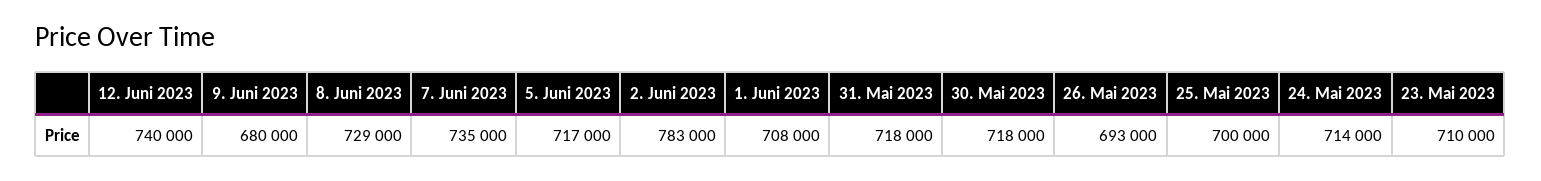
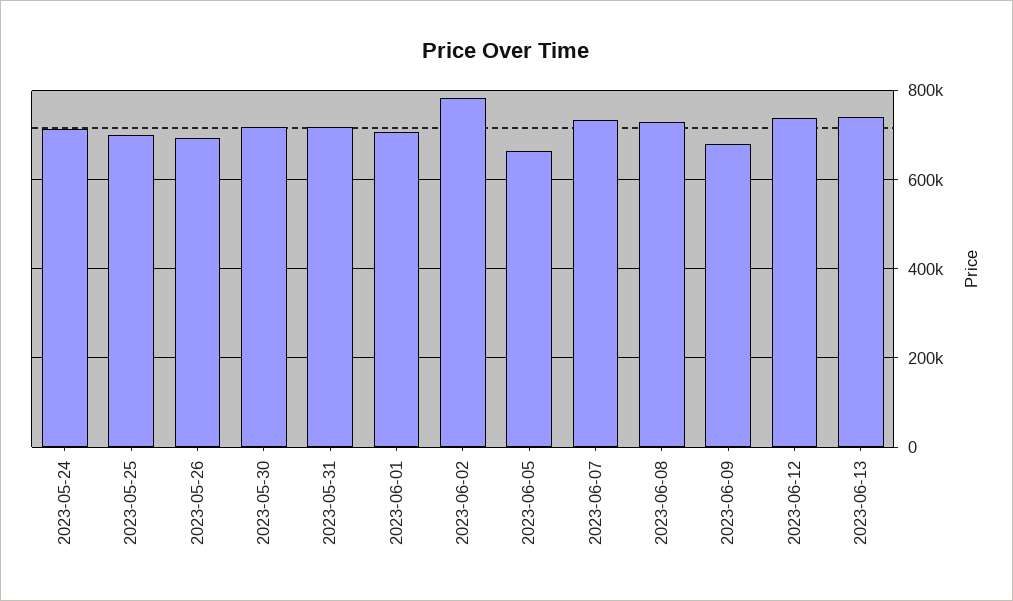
5. Juni 2023: 717000 -> 660000
23. Mai 2023: 710000 -> none
2023-06-13: none -> 740000

